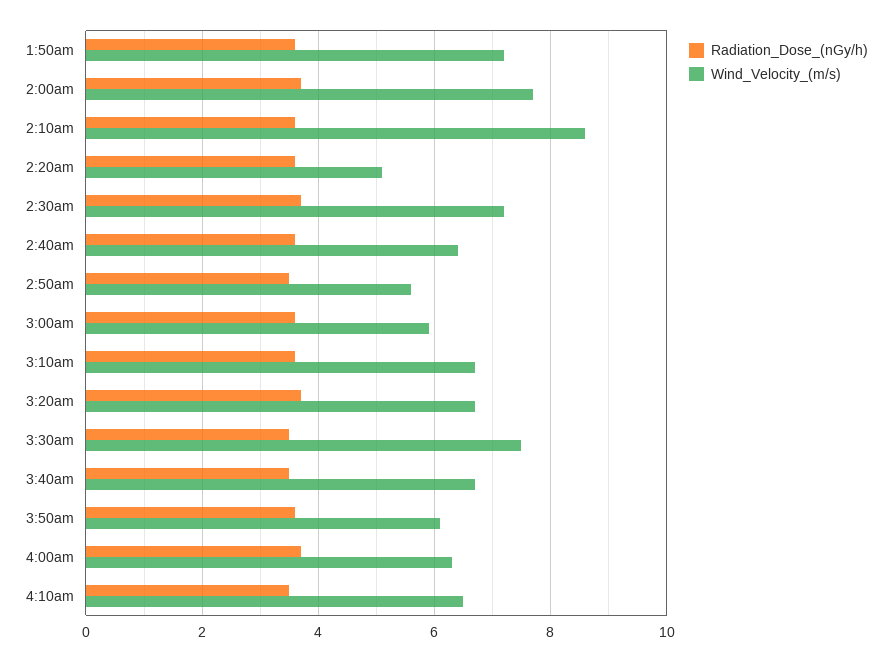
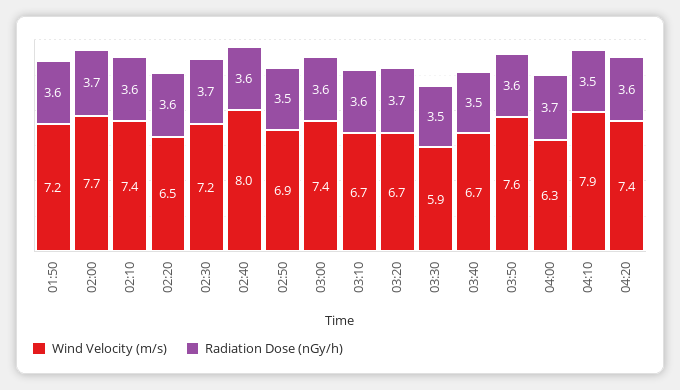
Wind_Velocity_(m/s), 2:10am: 8.5 -> 7.4
Wind_Velocity_(m/s), 2:20am: 5 -> 6.5
Wind_Velocity_(m/s), 2:40am: 6.5 -> 8
Wind_Velocity_(m/s), 2:50am: 5.5 -> 6.9
Wind_Velocity_(m/s), 3:00am: 6 -> 7.4
Wind_Velocity_(m/s), 3:30am: 7.5 -> 5.9
Wind_Velocity_(m/s), 3:50am: 6 -> 7.6
Wind_Velocity_(m/s), 4:10am: 6.5 -> 7.9
Wind_Velocity_(m/s), 04:20: none -> 7.4
Radiation_Dose_(nGy/h), 04:20: none -> 3.6

